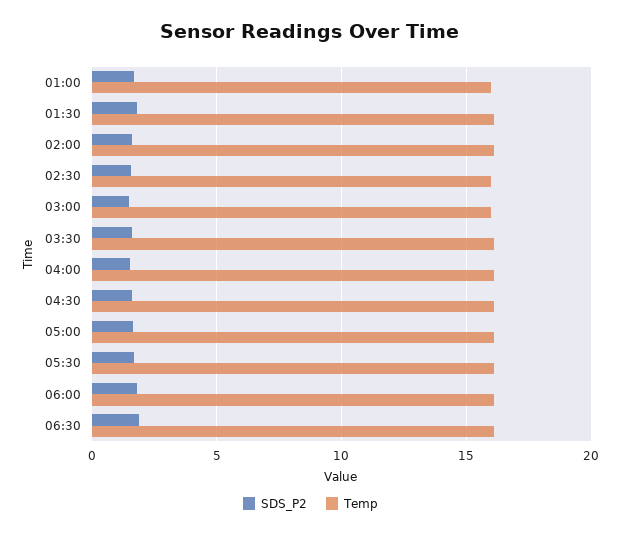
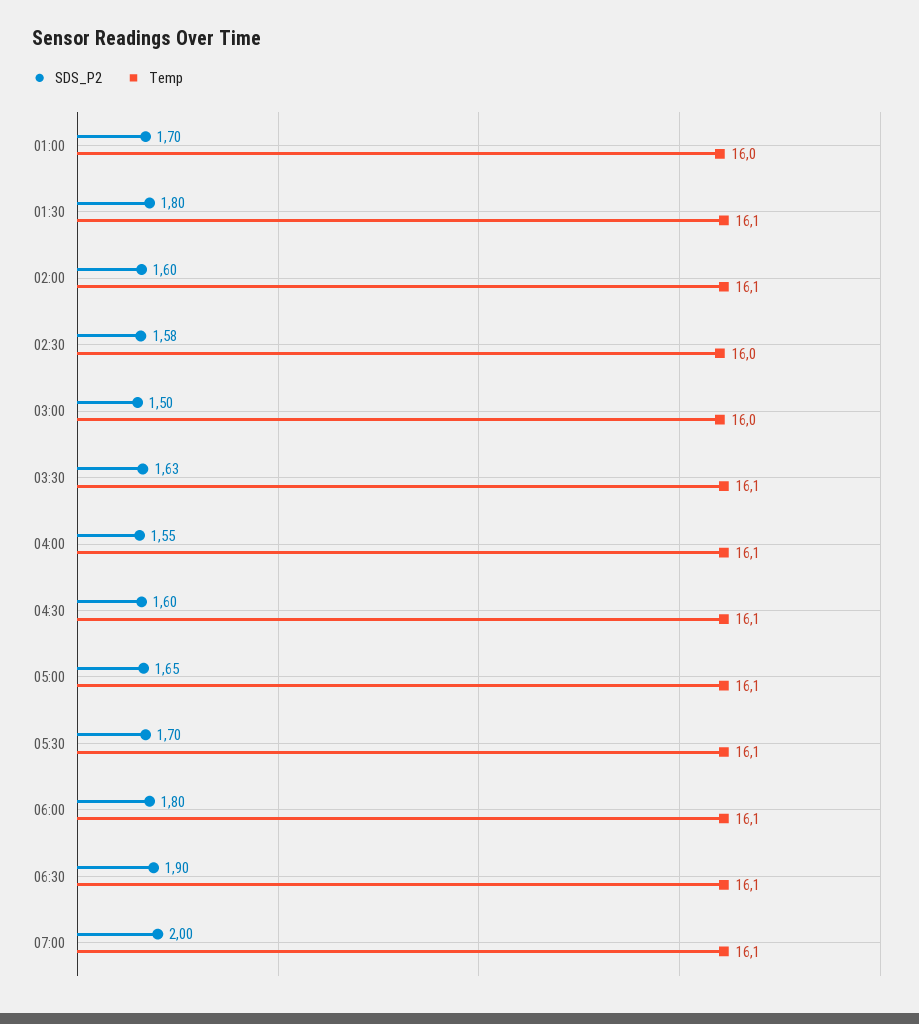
SDS_P2, 07:00: none -> 2
Temp, 07:00: none -> 16.1

